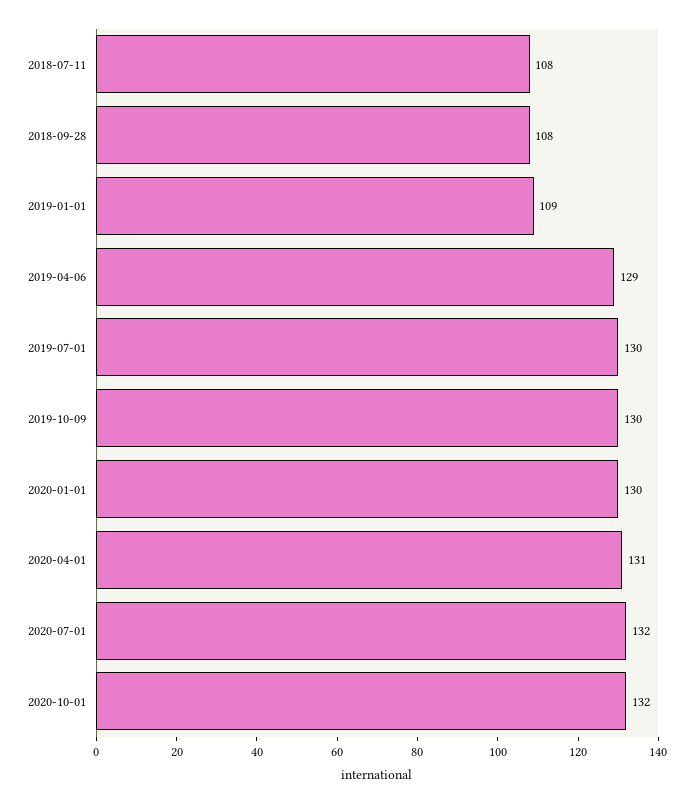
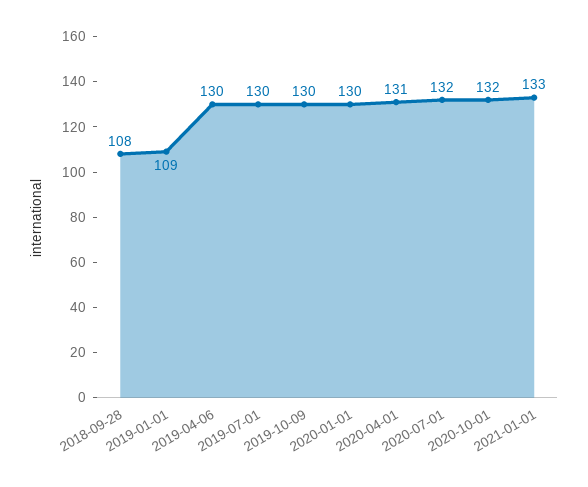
2018-07-11: 108 -> none
2019-04-06: 129 -> 130
2021-01-01: none -> 133

